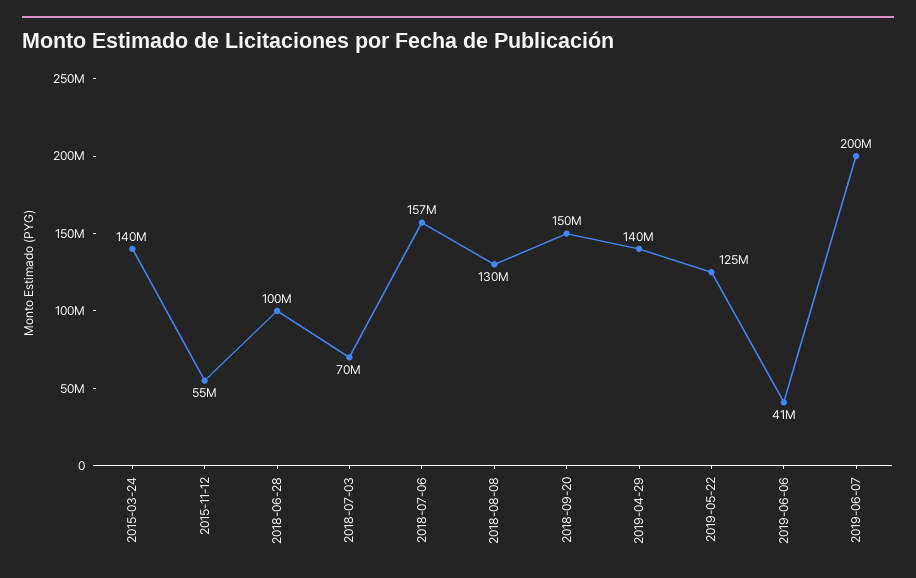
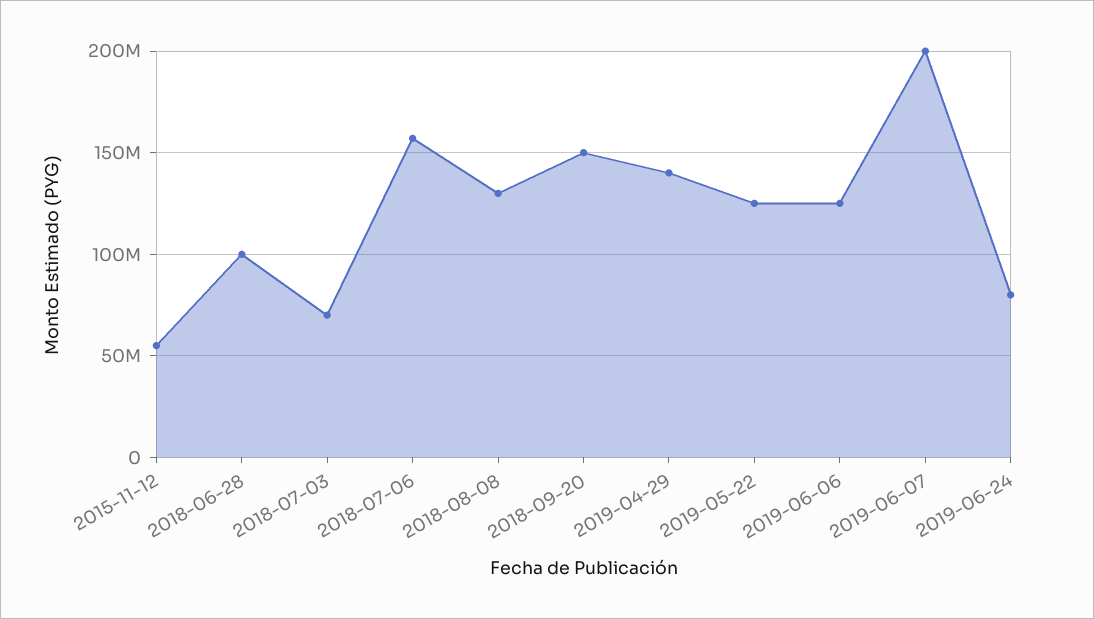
2015-03-24: 140000000 -> none
2019-06-06: 41000000 -> 125000000
2019-06-24: none -> 80000000

